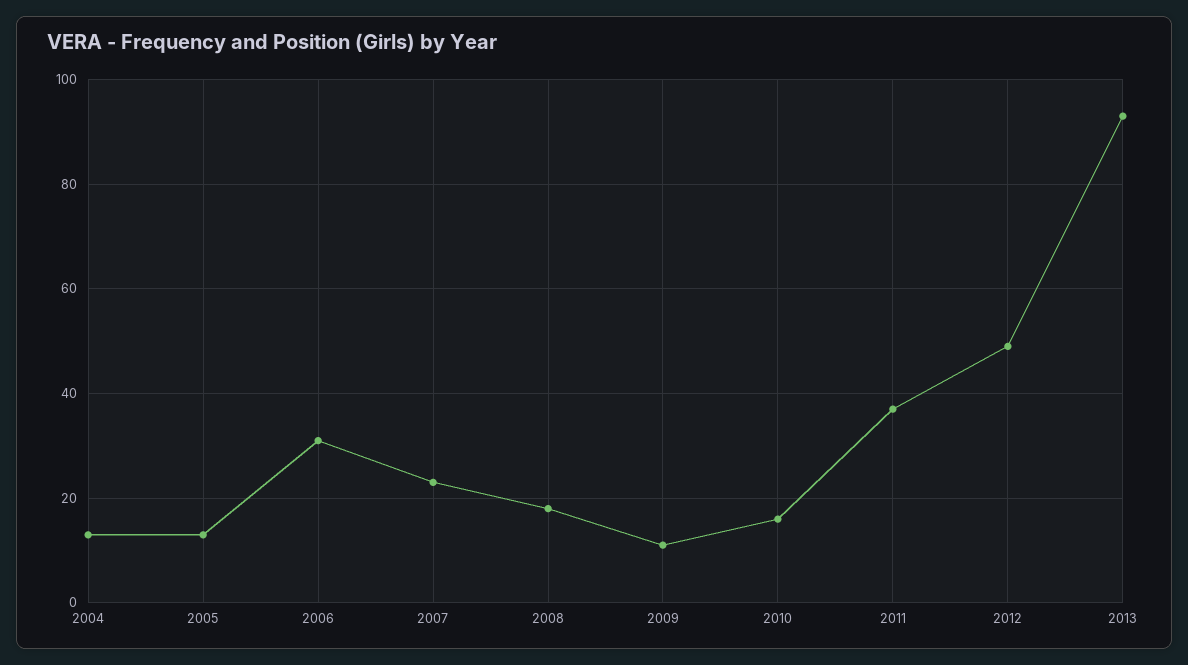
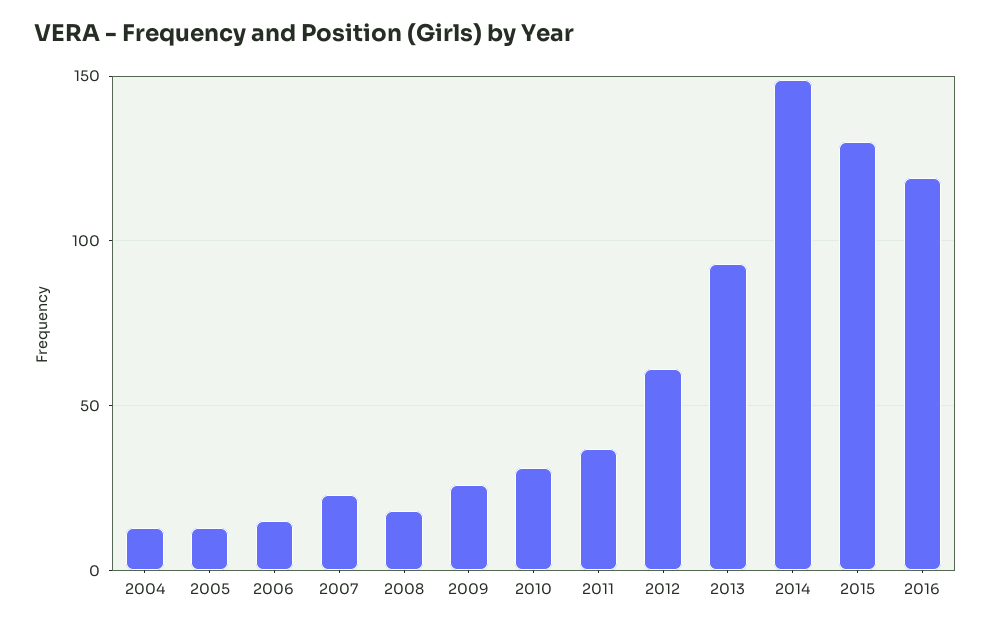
2006: 30 -> 15
2009: 10 -> 25
2010: 15 -> 30
2012: 50 -> 60
2014: none -> 150
2015: none -> 130
2016: none -> 120

